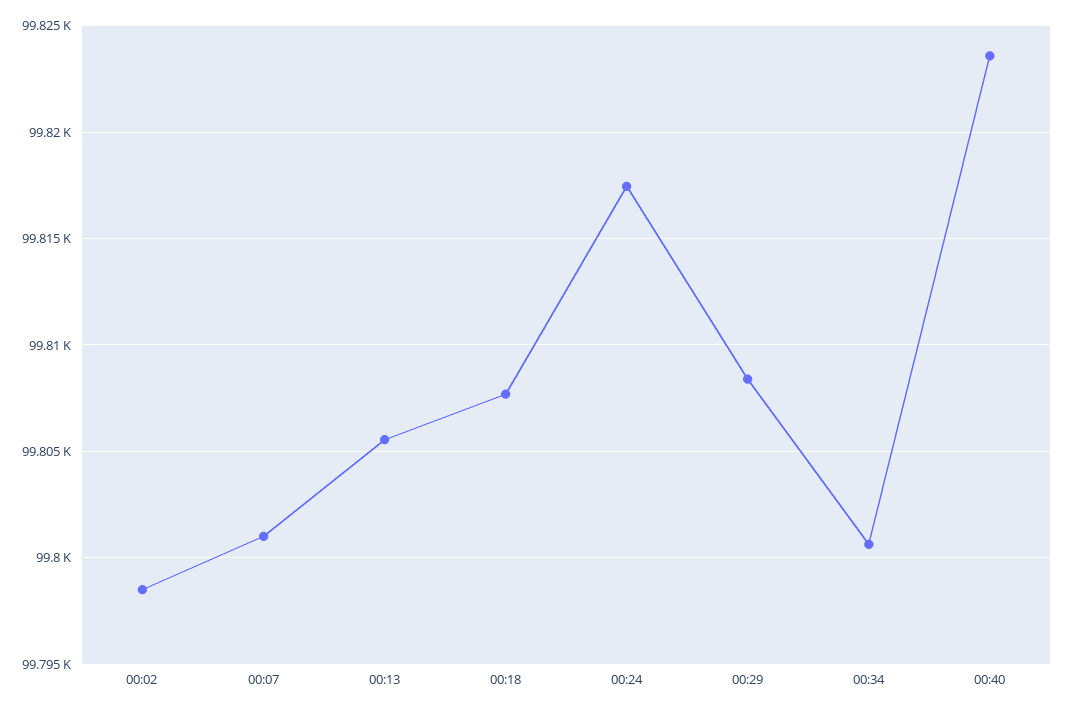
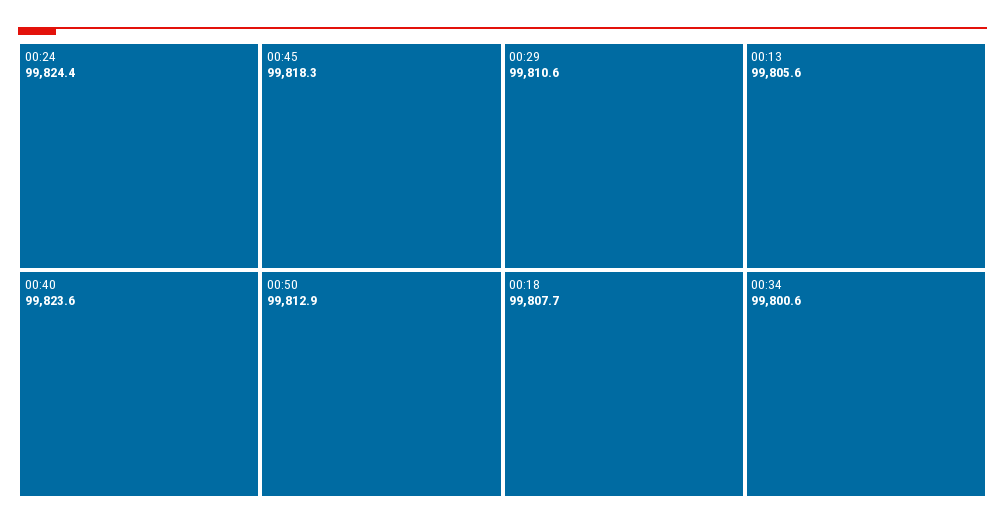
00:02: 99798.5 -> none
00:07: 99801 -> none
00:24: 99817.5 -> 99824.4
00:29: 99808.5 -> 99810.6
00:45: none -> 99818.3
00:50: none -> 99812.9

